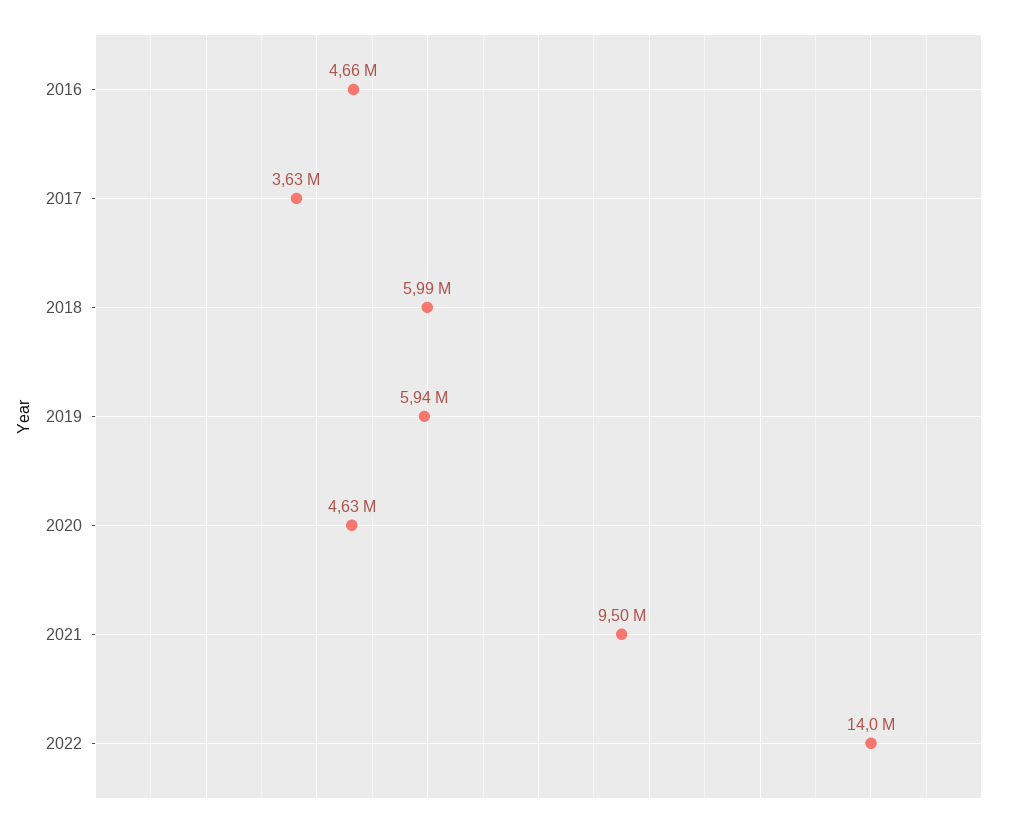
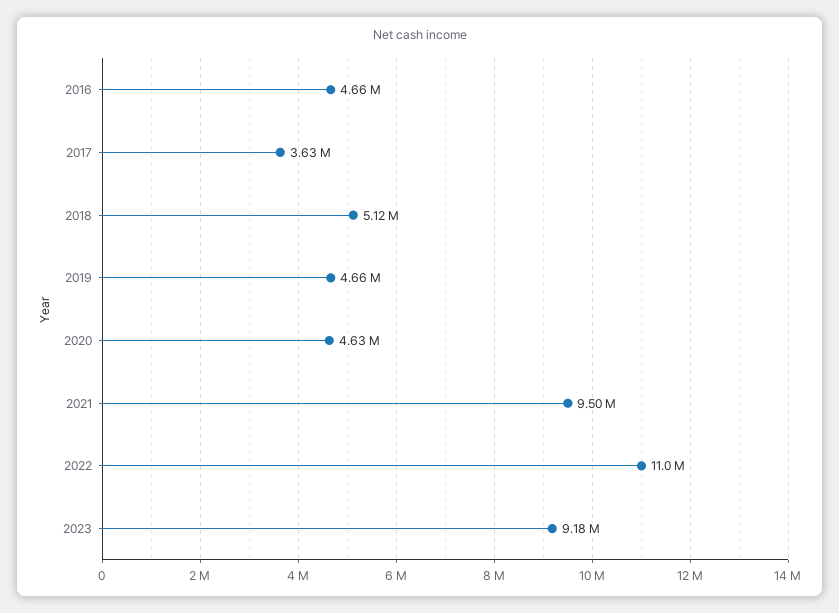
2018: 5990000 -> 5120000
2019: 5940000 -> 4660000
2022: 14000000 -> 11000000
2023: none -> 9180000

